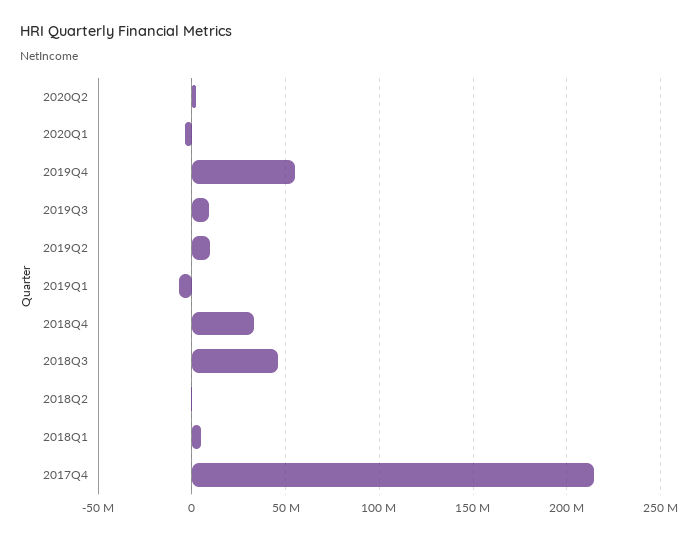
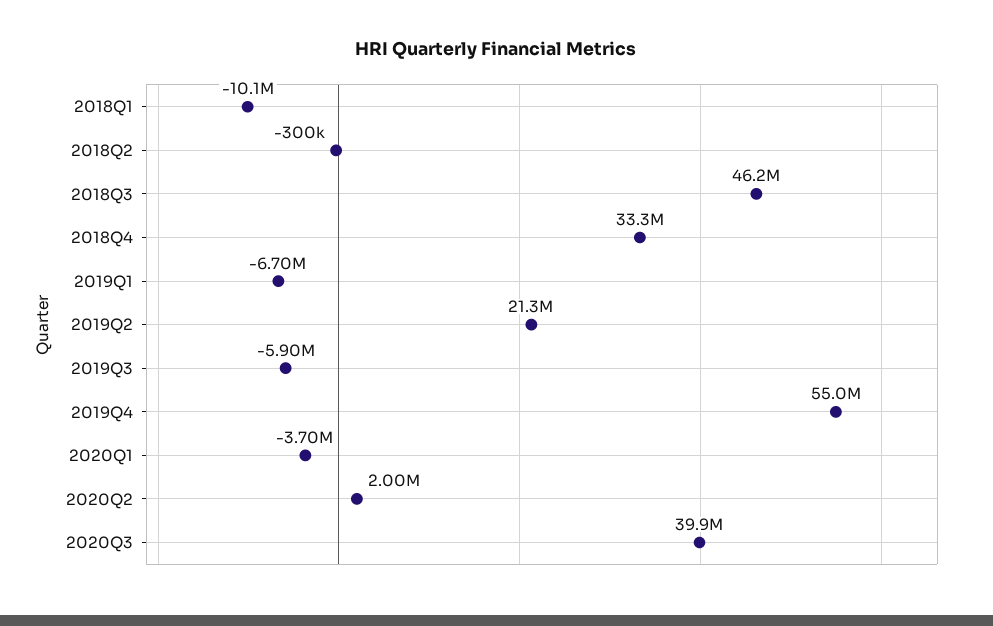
2019Q3: 10000000 -> -5900000
2019Q2: 10000000 -> 21300000
2018Q1: 5000000 -> -10100000
2017Q4: 215000000 -> none
2020Q3: none -> 39900000

